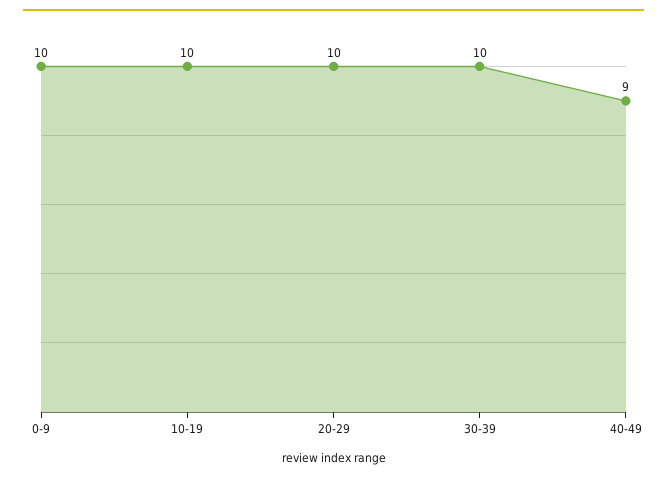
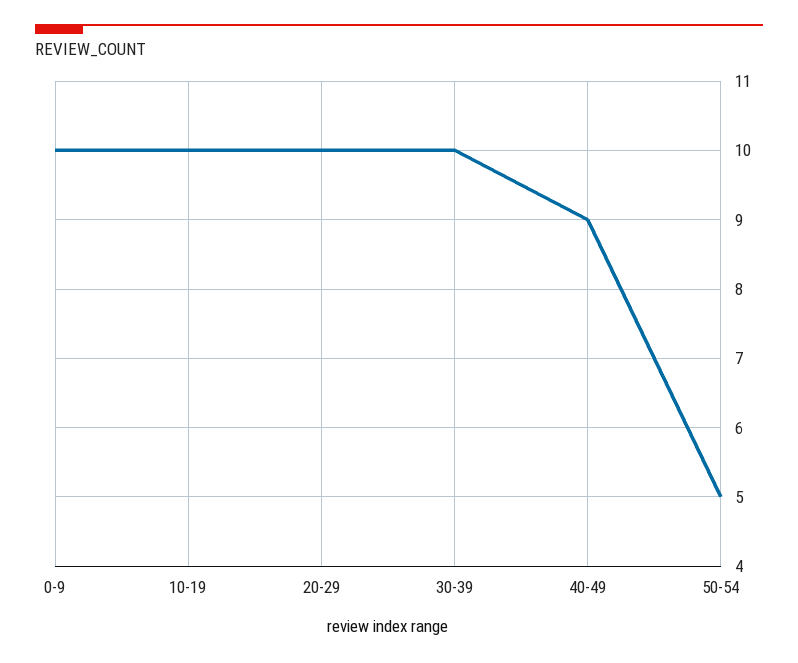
50-54: none -> 5

